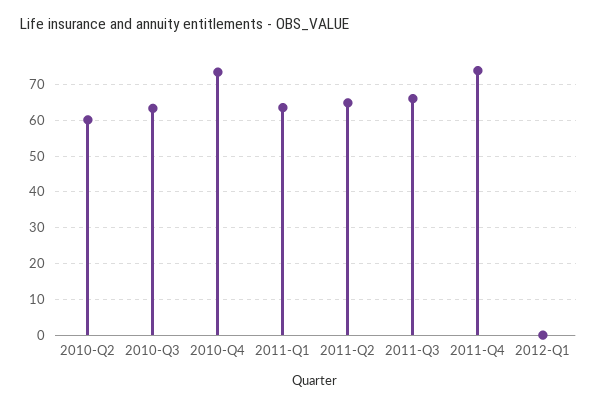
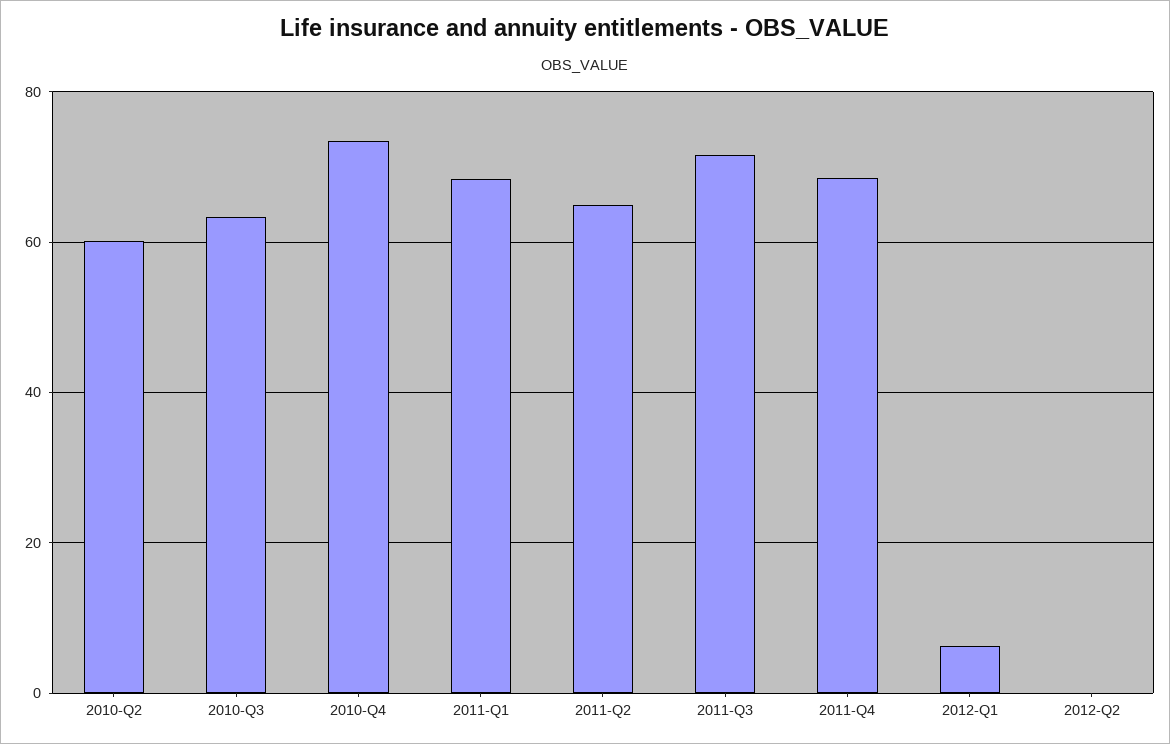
2011-Q1: 64 -> 68
2011-Q3: 66 -> 72
2011-Q4: 74 -> 68
2012-Q1: 0 -> 6
2012-Q2: none -> 0

